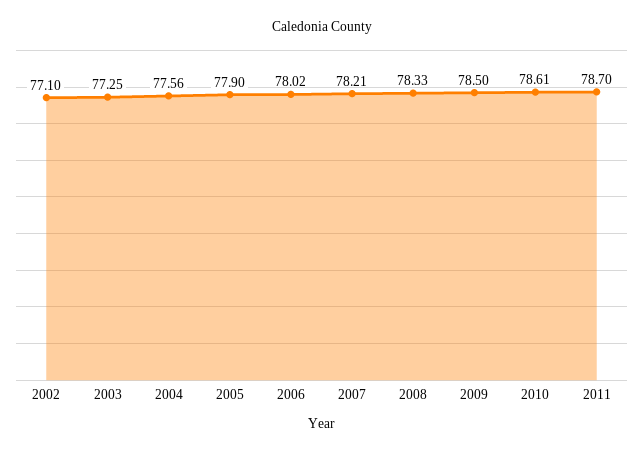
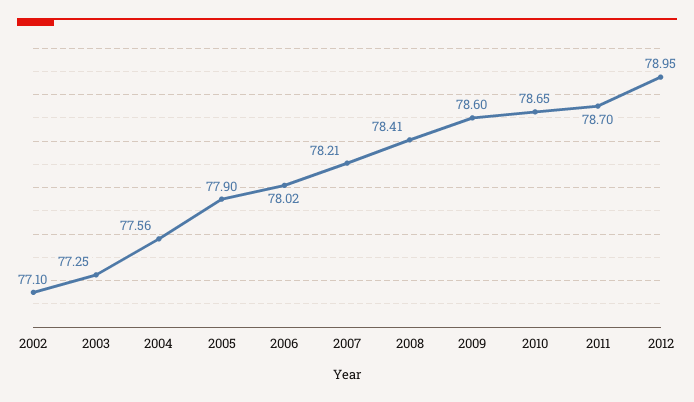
2008: 78.33 -> 78.41
2009: 78.5 -> 78.6
2010: 78.61 -> 78.65
2012: none -> 78.95

